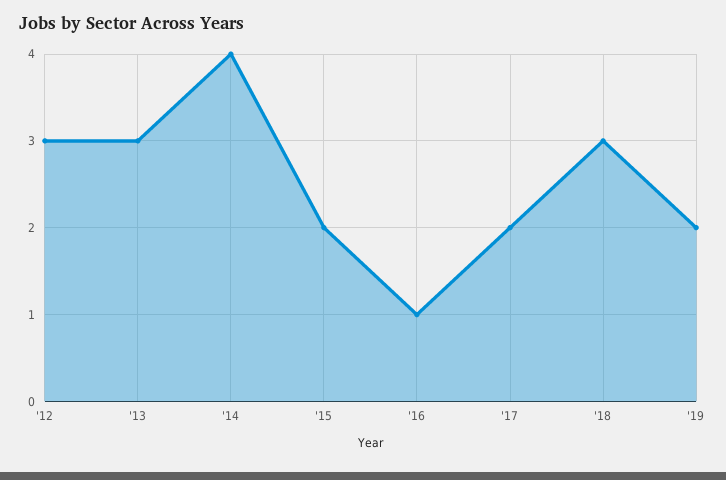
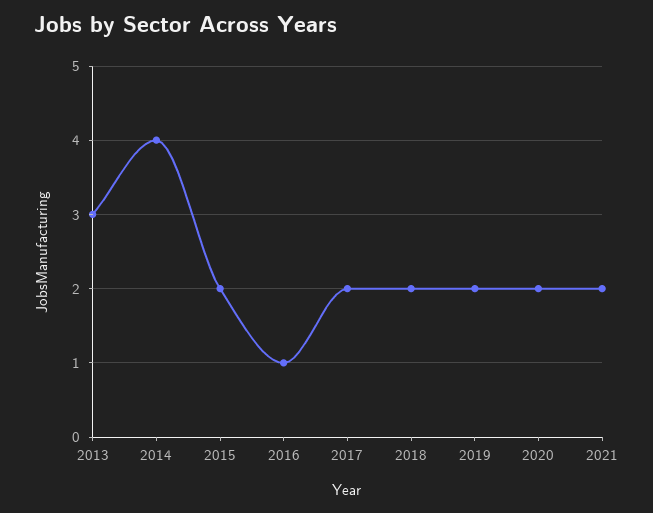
'12: 3 -> none
'18: 3 -> 2
2020: none -> 2
2021: none -> 2

